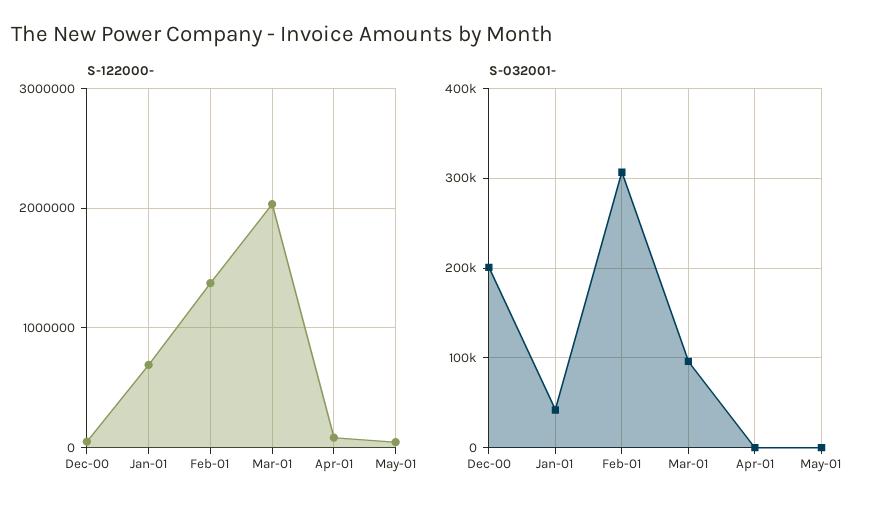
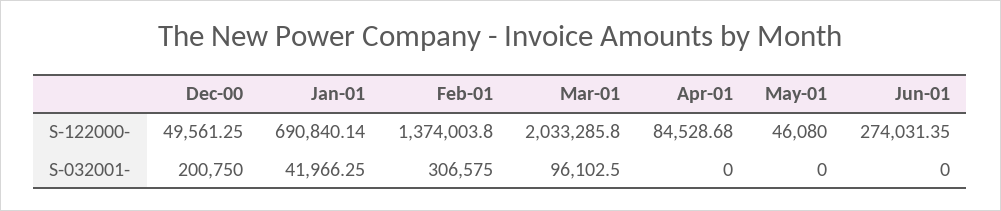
S-122000-, Jun-01: none -> 274031.35
S-032001-, Jun-01: none -> 0

